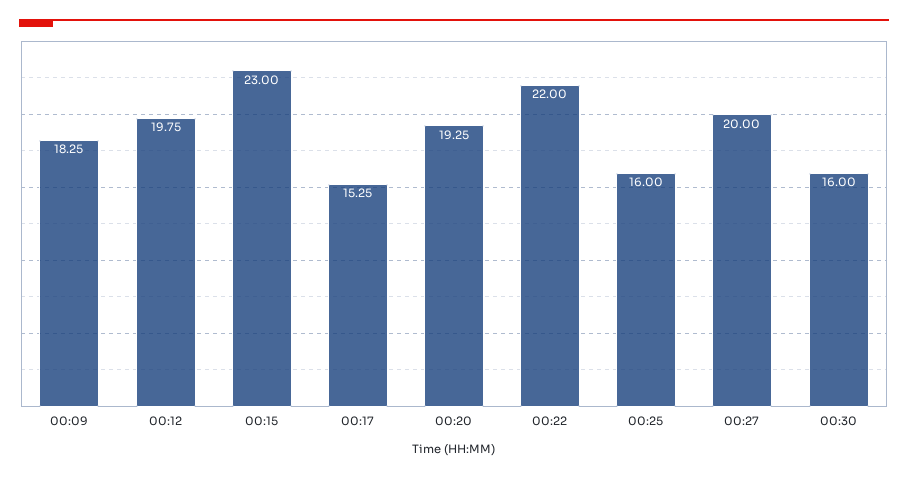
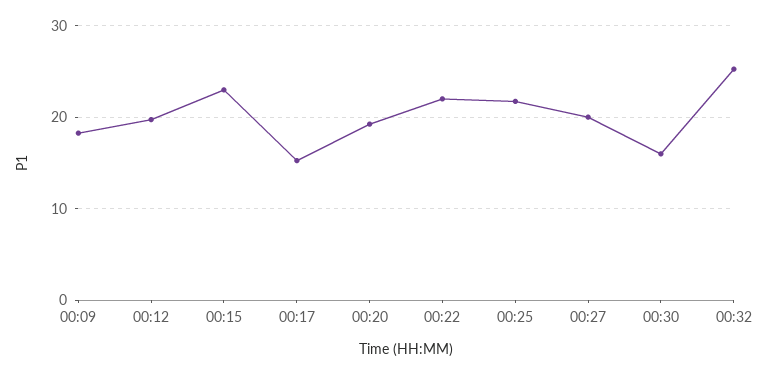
00:25: 16 -> 22
00:32: none -> 25

